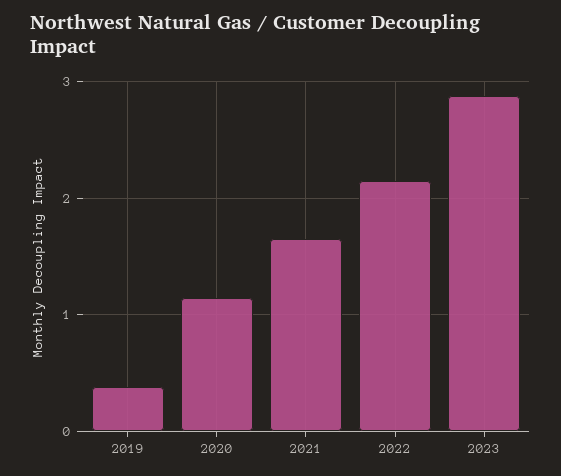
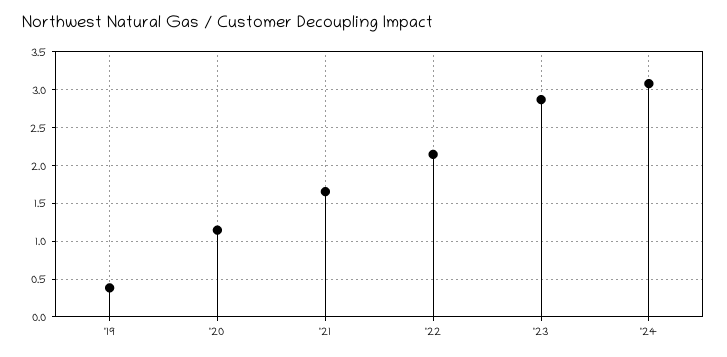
'24: none -> 3.1

